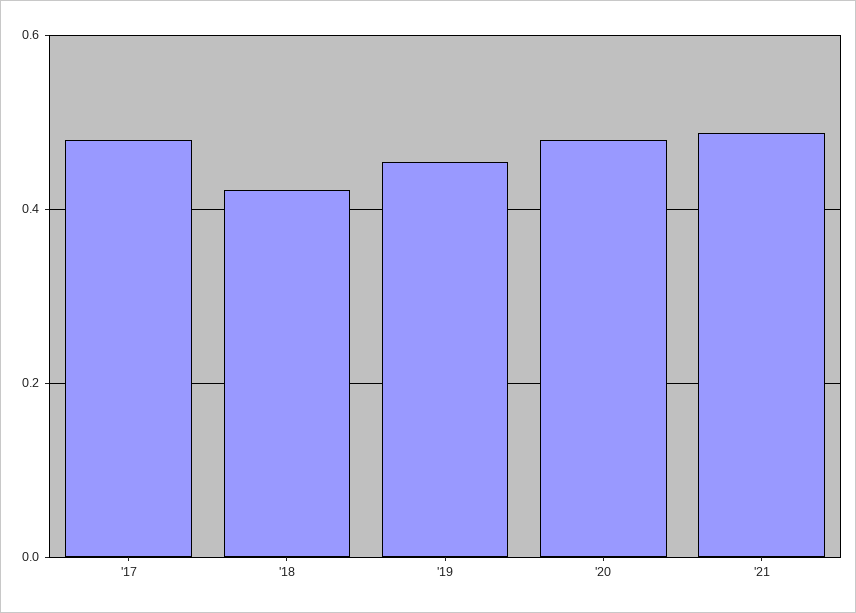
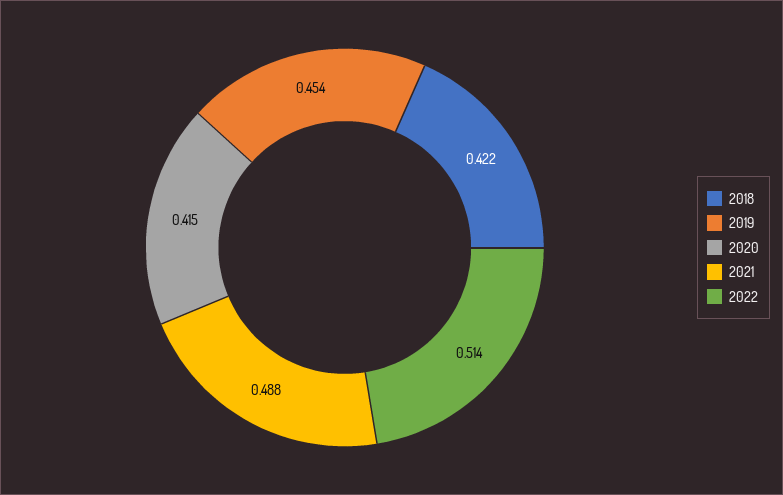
'17: 0.48 -> none
'20: 0.48 -> 0.415
2022: none -> 0.514

